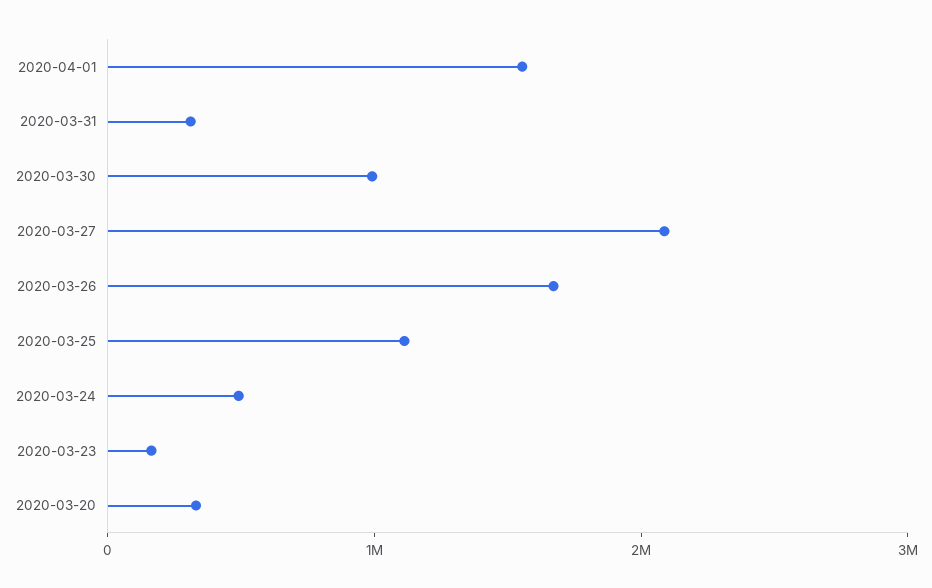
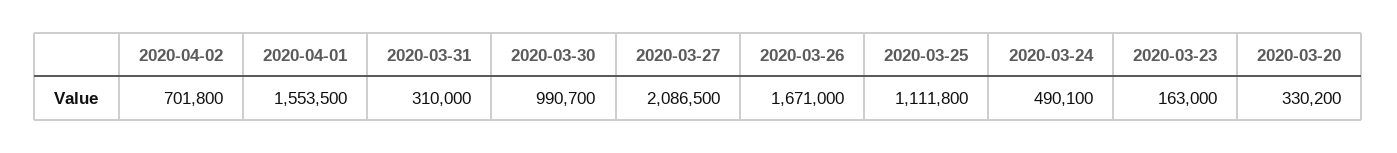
2020-04-02: none -> 701800

